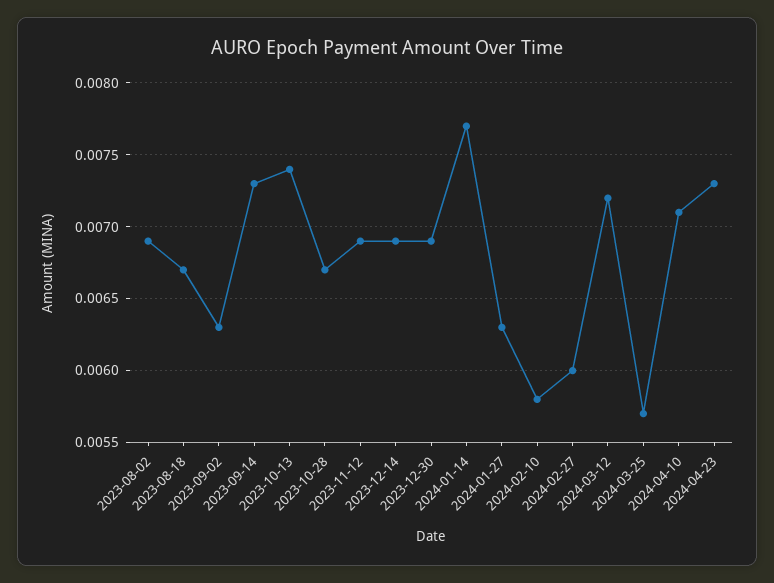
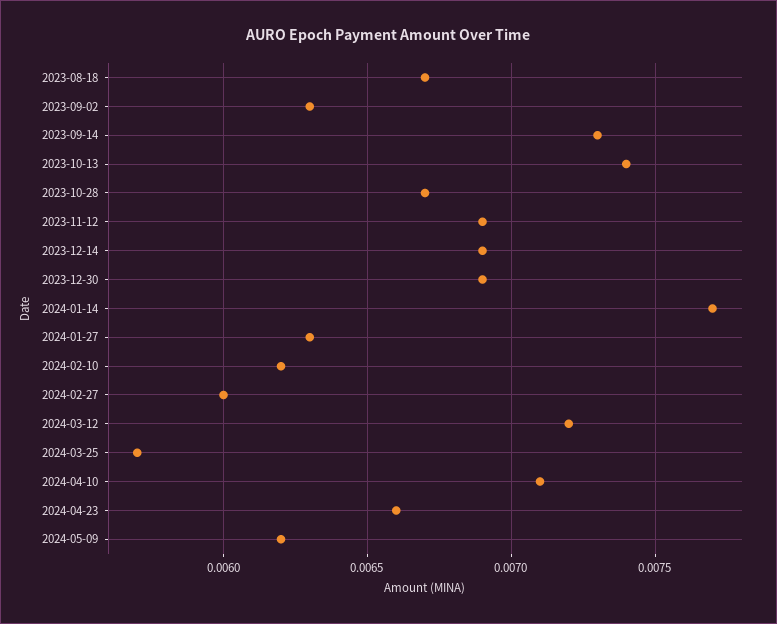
2023-08-02: 0.0069 -> none
2024-02-10: 0.0058 -> 0.0062
2024-04-23: 0.0073 -> 0.0066
2024-05-09: none -> 0.0062

